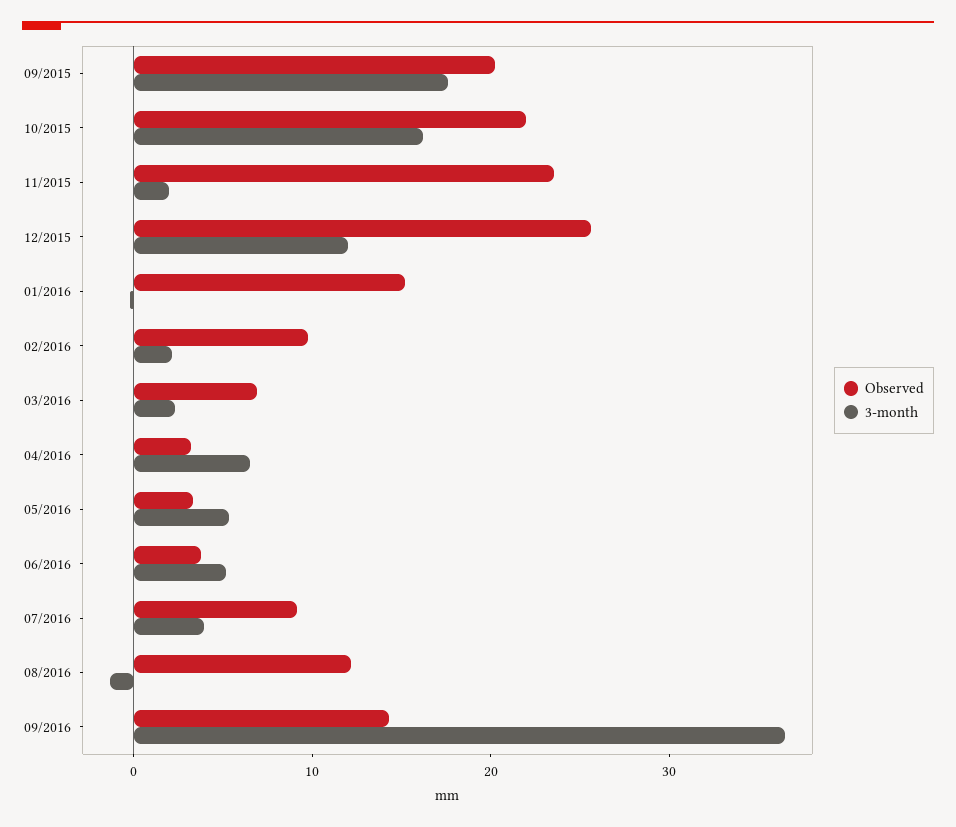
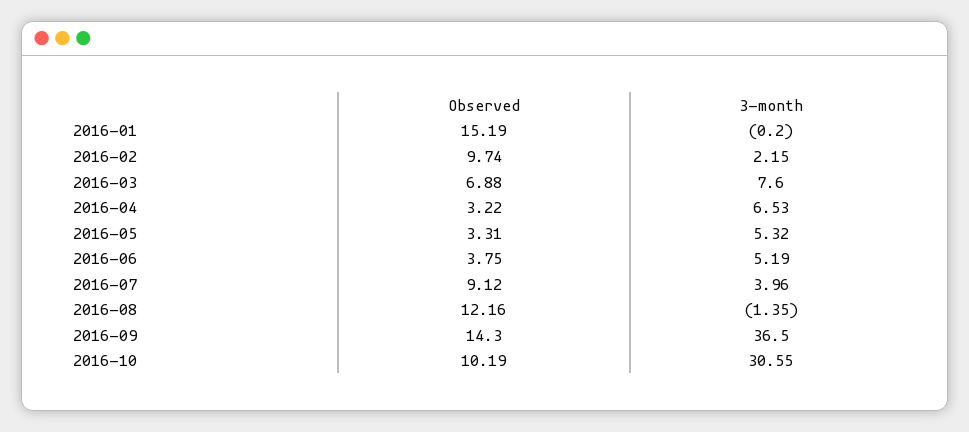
Observed, 09/2015: 20 -> none
3-month, 09/2015: 18 -> none
Observed, 10/2015: 22 -> none
3-month, 10/2015: 16 -> none
Observed, 11/2015: 24 -> none
3-month, 11/2015: 2 -> none
Observed, 12/2015: 26 -> none
3-month, 12/2015: 12 -> none
3-month, 03/2016: 2 -> 7.6
Observed, 2016-10: none -> 10.19
3-month, 2016-10: none -> 30.55

